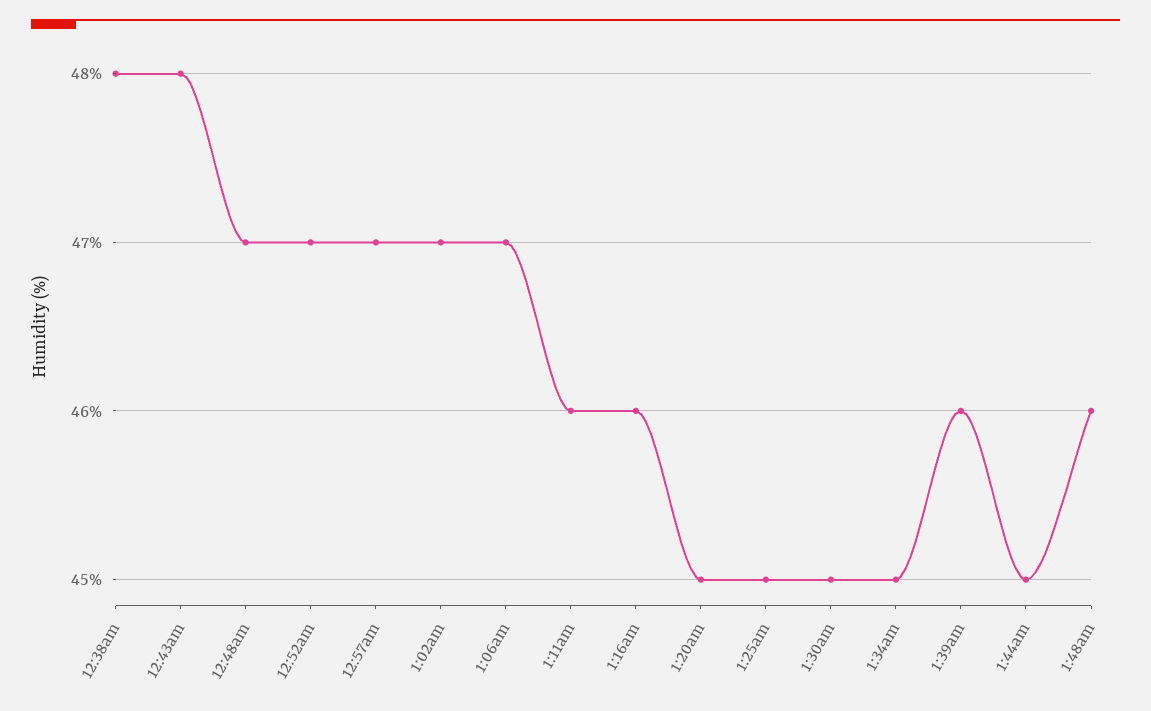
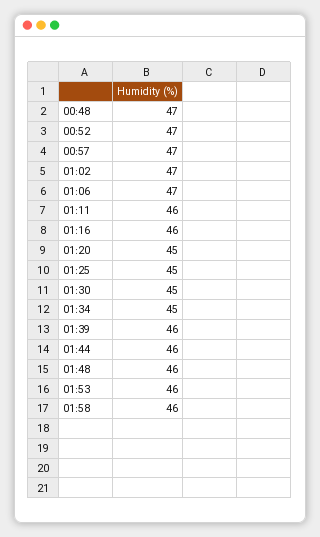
12:38am: 48 -> none
12:43am: 48 -> none
1:44am: 45 -> 46
01:53: none -> 46
01:58: none -> 46

